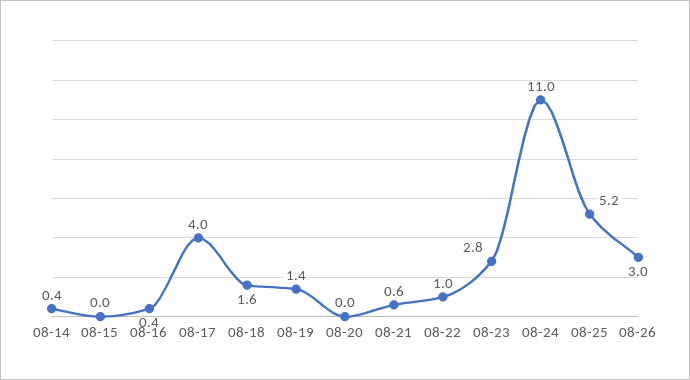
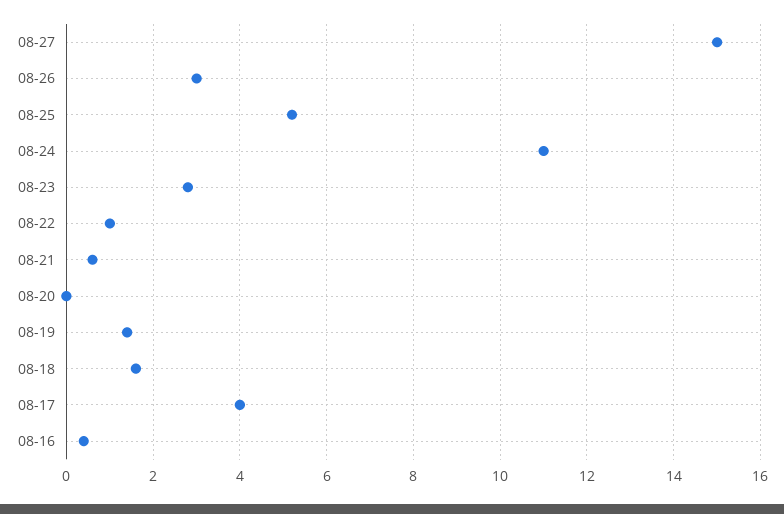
08-14: 0.4 -> none
08-15: 0 -> none
08-27: none -> 15

